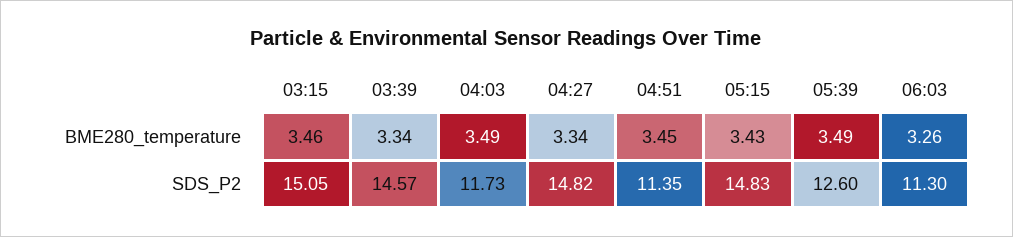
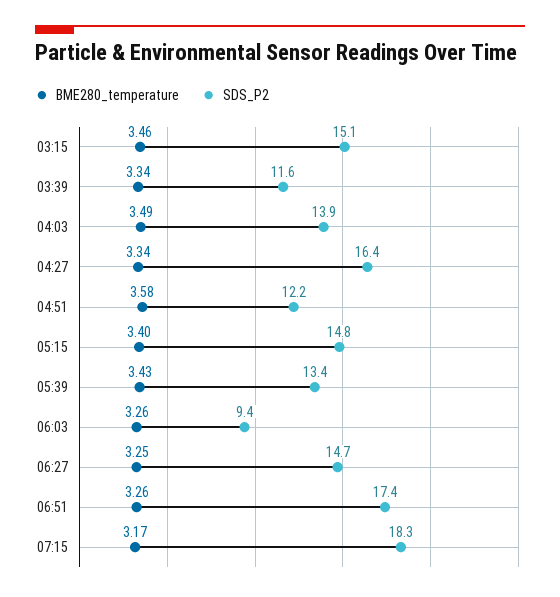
BME280_temperature, 04:51: 3.45 -> 3.58
BME280_temperature, 05:15: 3.43 -> 3.4
BME280_temperature, 05:39: 3.49 -> 3.43
SDS_P2, 03:39: 14.57 -> 11.6
SDS_P2, 04:03: 11.73 -> 13.9
SDS_P2, 04:27: 14.82 -> 16.4
SDS_P2, 04:51: 11.35 -> 12.2
SDS_P2, 05:39: 12.6 -> 13.4
SDS_P2, 06:03: 11.3 -> 9.4
BME280_temperature, 06:27: none -> 3.25
SDS_P2, 06:27: none -> 14.7
BME280_temperature, 06:51: none -> 3.26
SDS_P2, 06:51: none -> 17.4
BME280_temperature, 07:15: none -> 3.17
SDS_P2, 07:15: none -> 18.3

